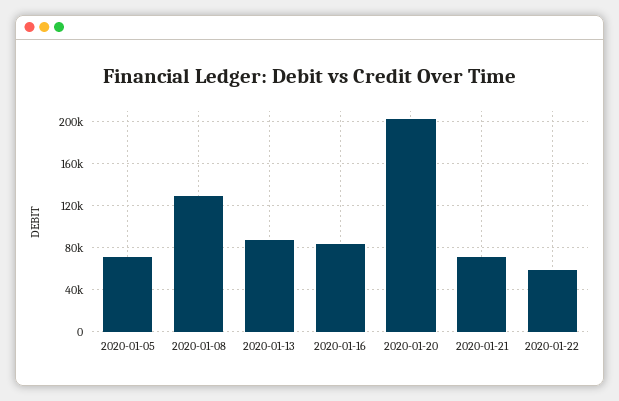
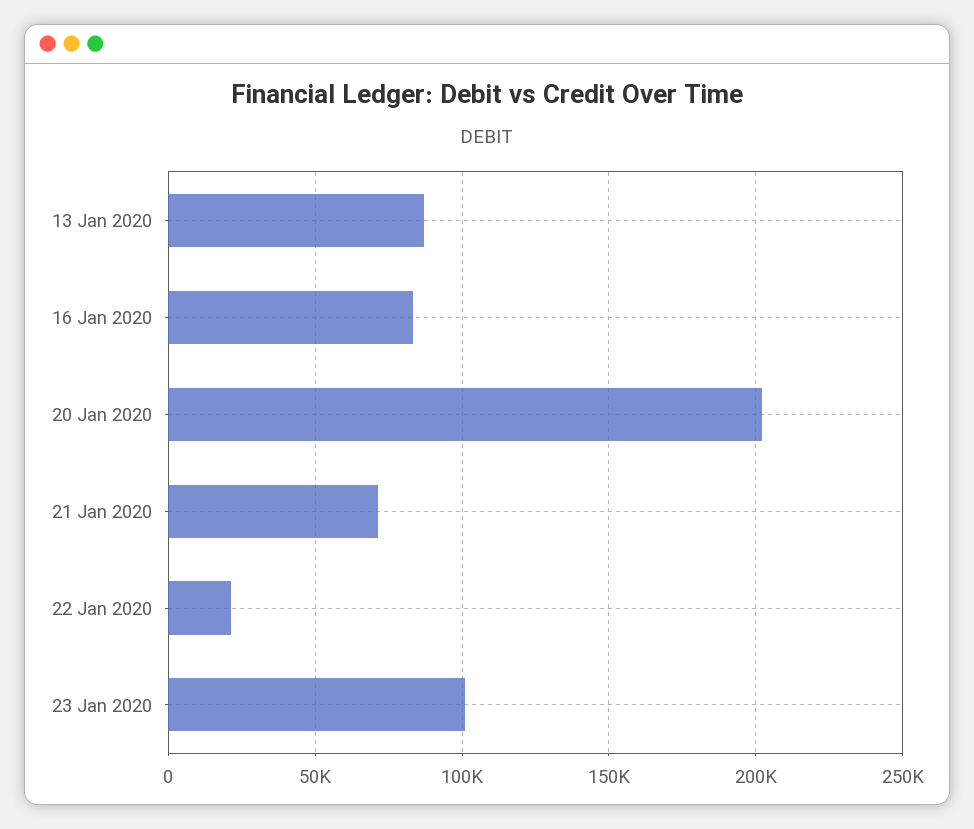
2020-01-05: 70000 -> none
2020-01-08: 130000 -> none
2020-01-22: 60000 -> 20000
23 Jan 2020: none -> 100000

